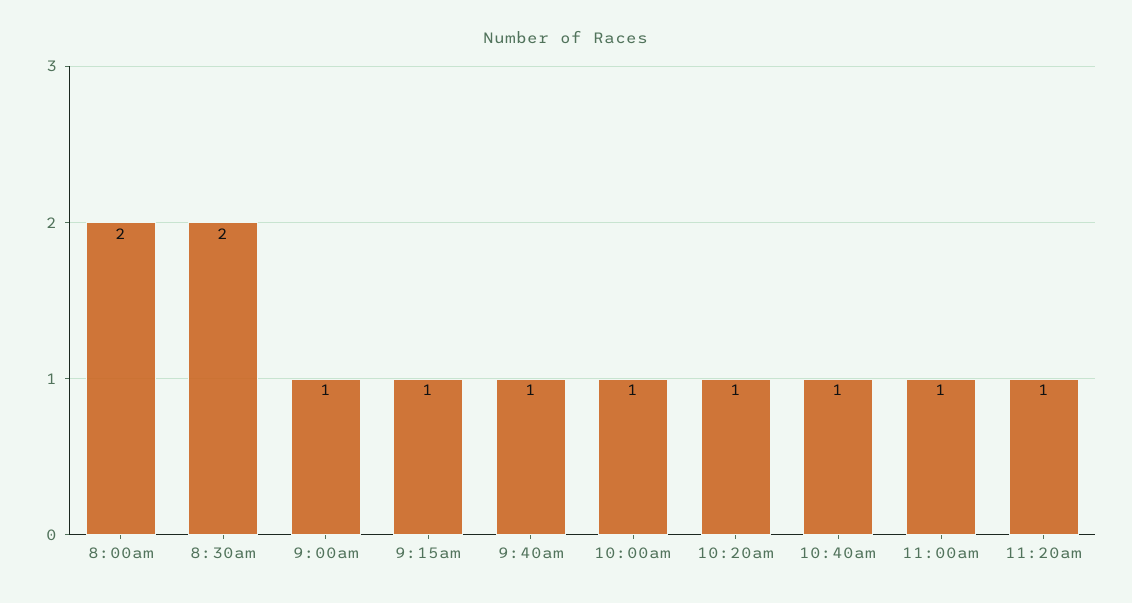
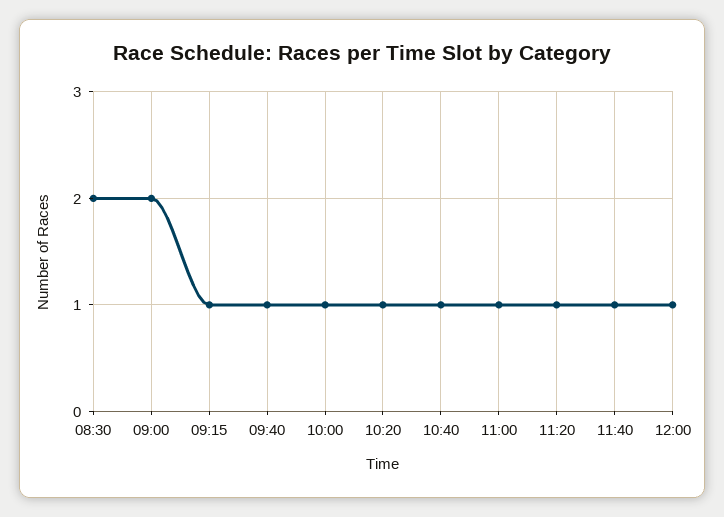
8:00am: 2 -> none
9:00am: 1 -> 2
11:40: none -> 1
12:00: none -> 1

